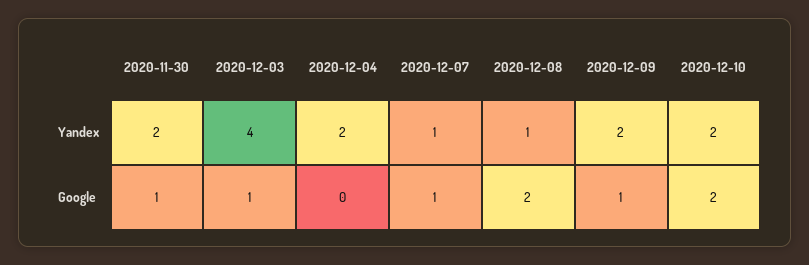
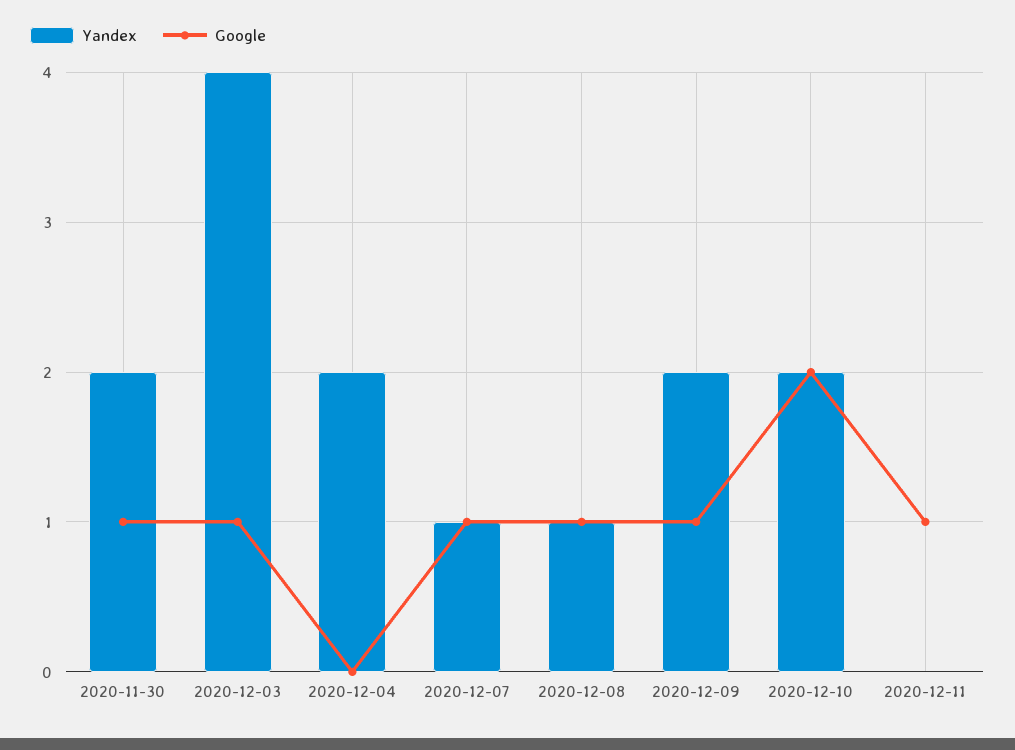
Google, 2020-12-08: 2 -> 1
Yandex, 2020-12-11: none -> 0
Google, 2020-12-11: none -> 1

